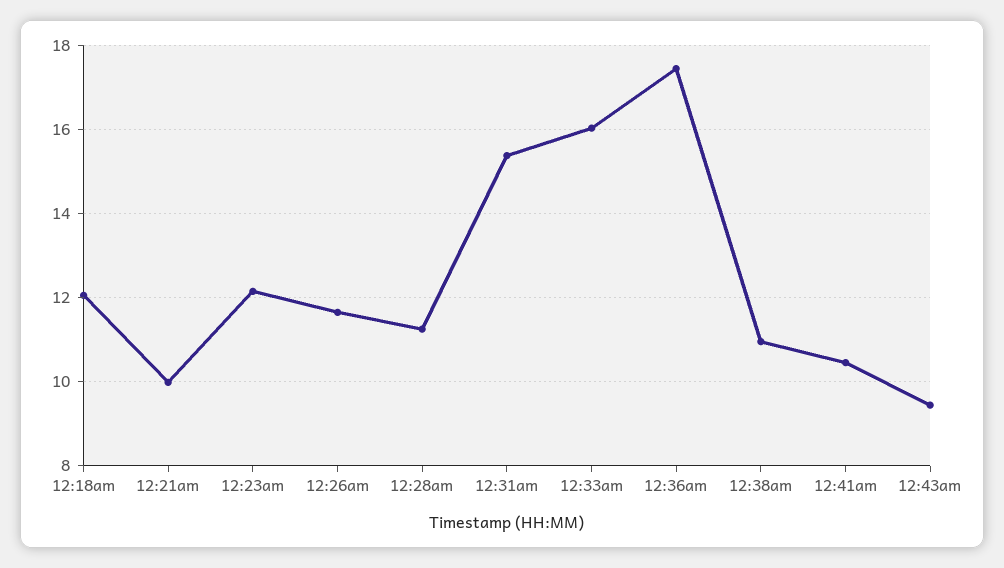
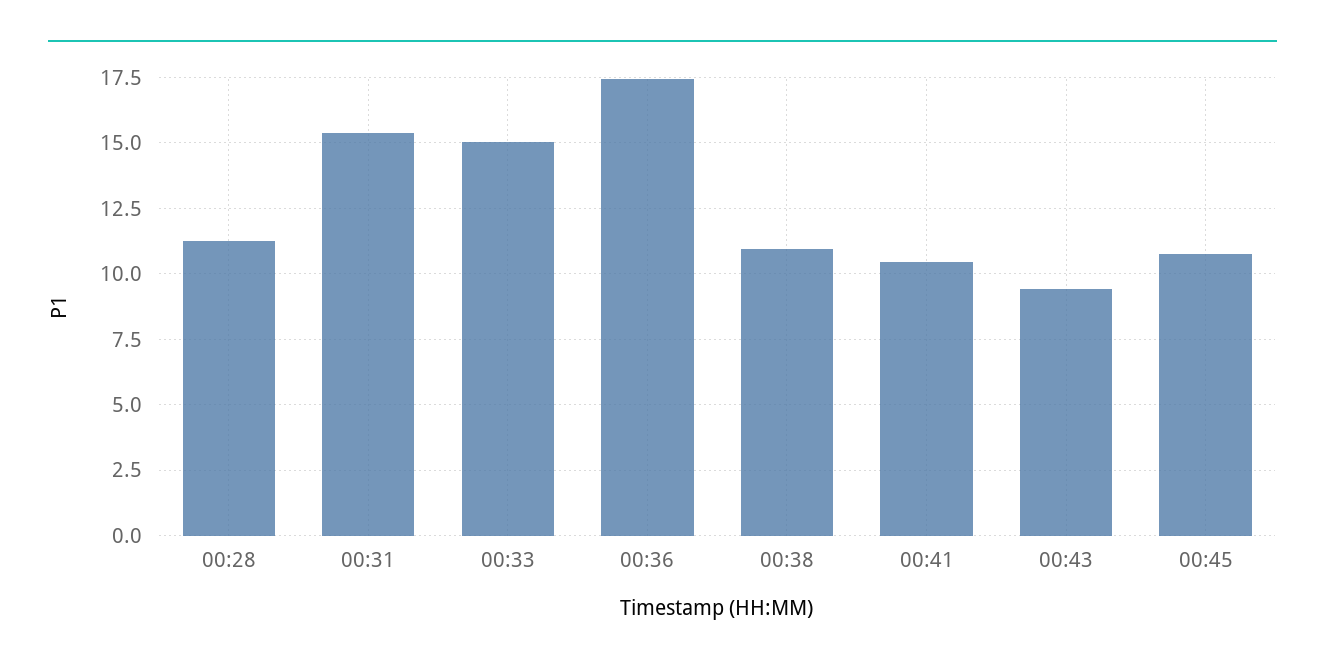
12:18am: 12 -> none
12:21am: 10 -> none
12:23am: 12.2 -> none
12:26am: 11.6 -> none
12:33am: 16 -> 15
00:45: none -> 10.75

